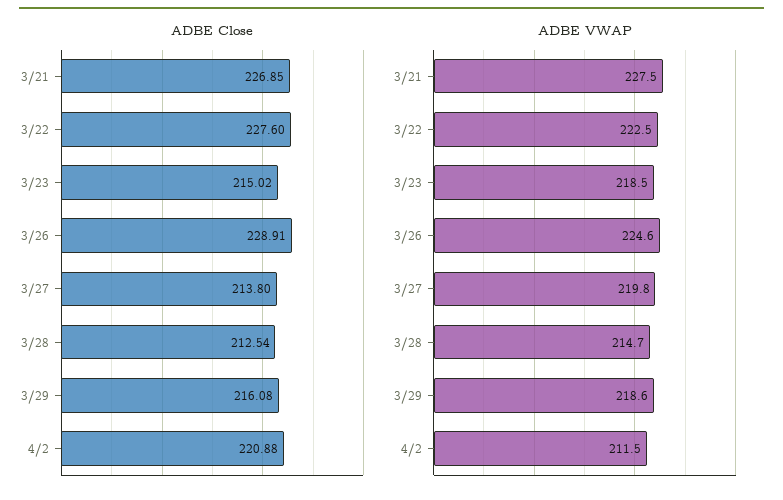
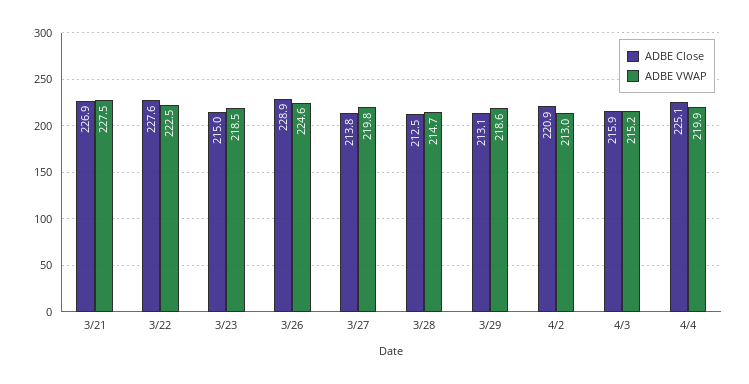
ADBE Close, 3/29: 216.08 -> 213.1
ADBE VWAP, 4/2: 211.5 -> 213
ADBE Close, 4/3: none -> 215.9
ADBE VWAP, 4/3: none -> 215.2
ADBE Close, 4/4: none -> 225.1
ADBE VWAP, 4/4: none -> 219.9

